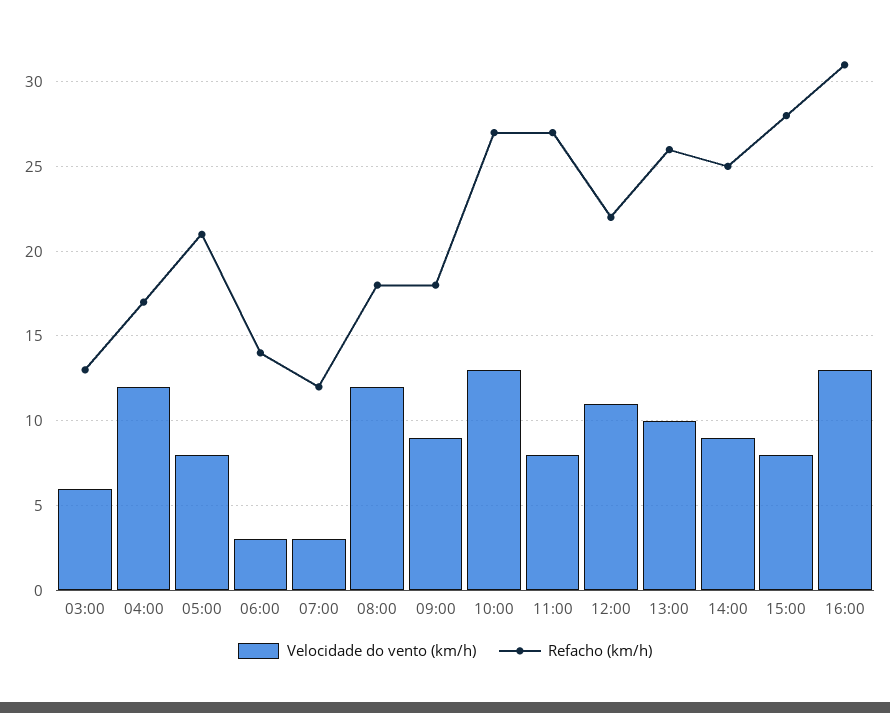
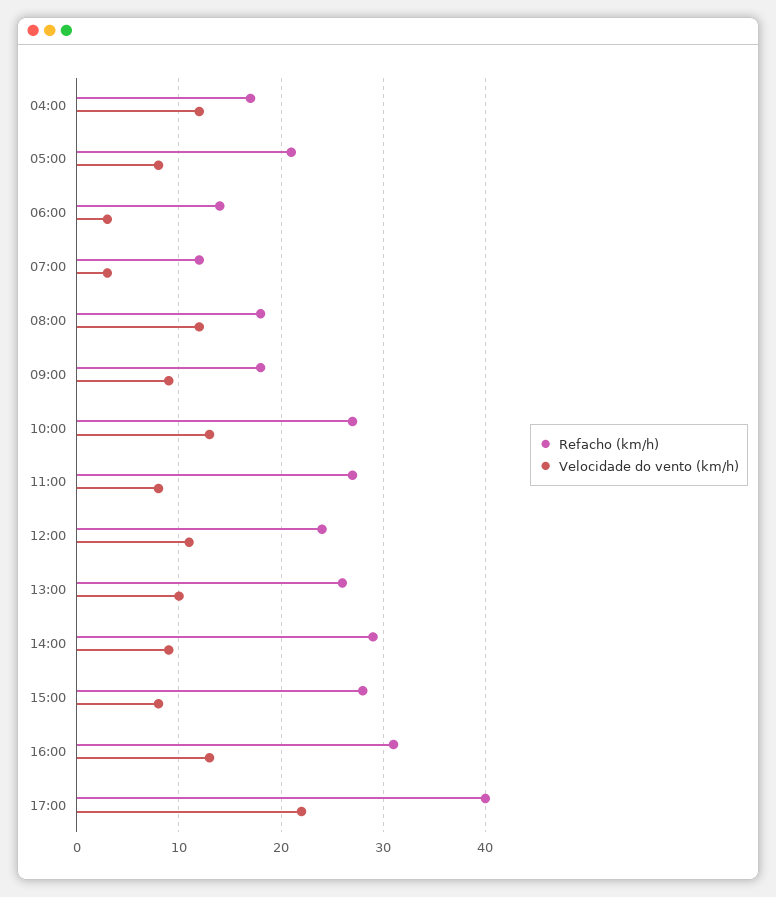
Velocidade do vento (km/h), 03:00: 6 -> none
Refacho (km/h), 03:00: 13 -> none
Refacho (km/h), 12:00: 22 -> 24
Refacho (km/h), 14:00: 25 -> 29
Refacho (km/h), 17:00: none -> 40
Velocidade do vento (km/h), 17:00: none -> 22

